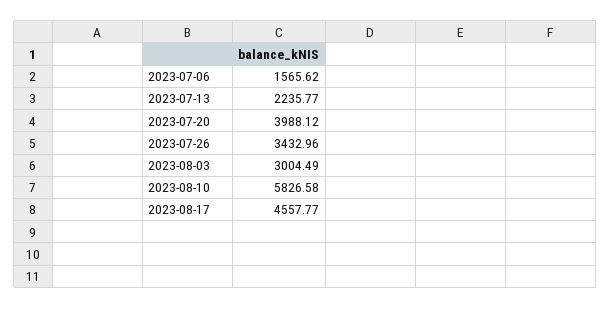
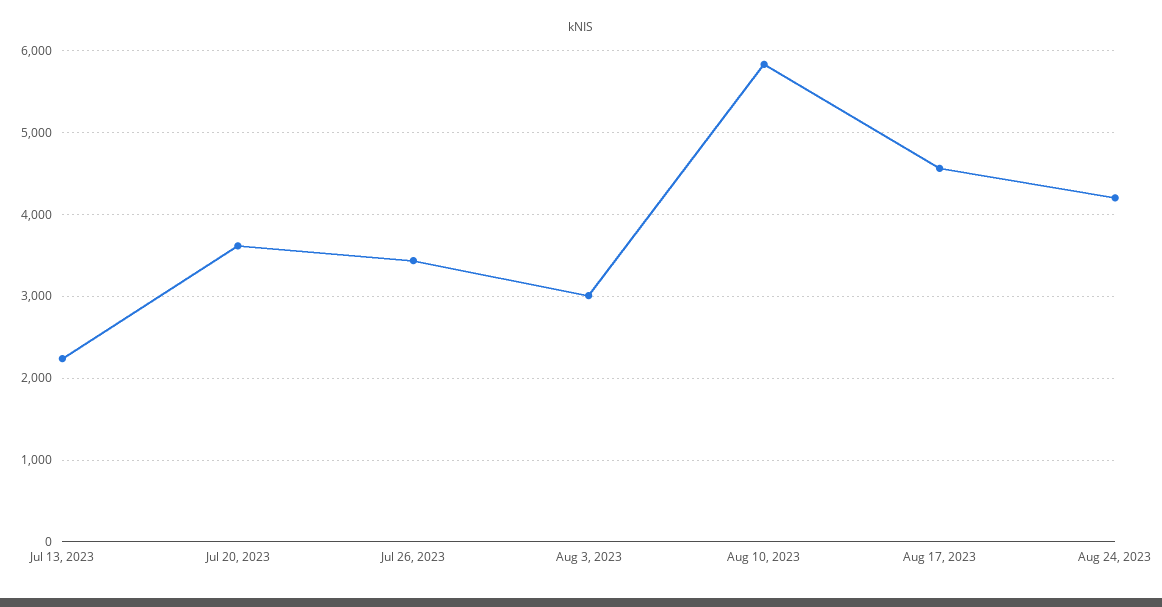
2023-07-06: 1565.62 -> none
2023-07-20: 3988.12 -> 3600
Aug 24, 2023: none -> 4200

